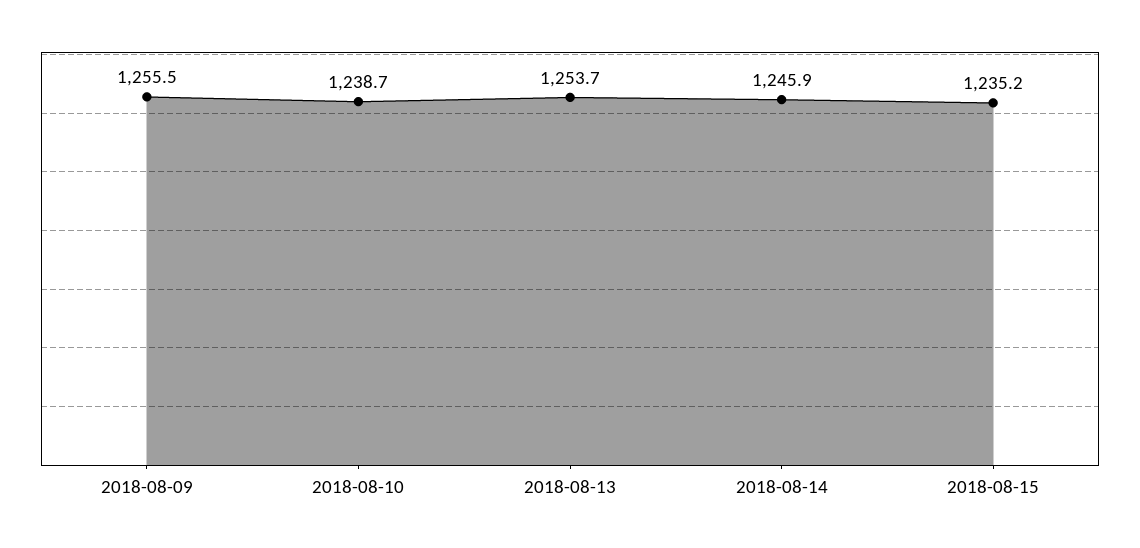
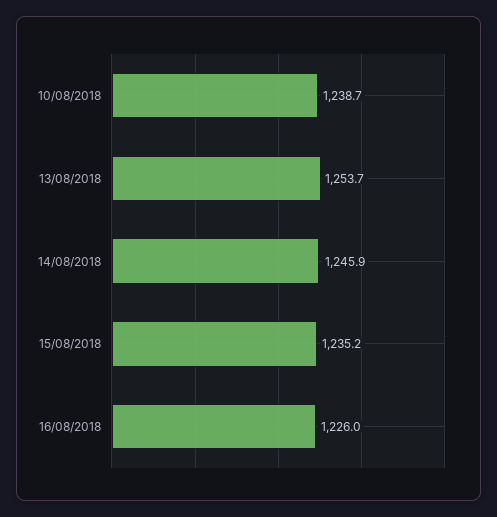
2018-08-09: 1255.5 -> none
16/08/2018: none -> 1226

